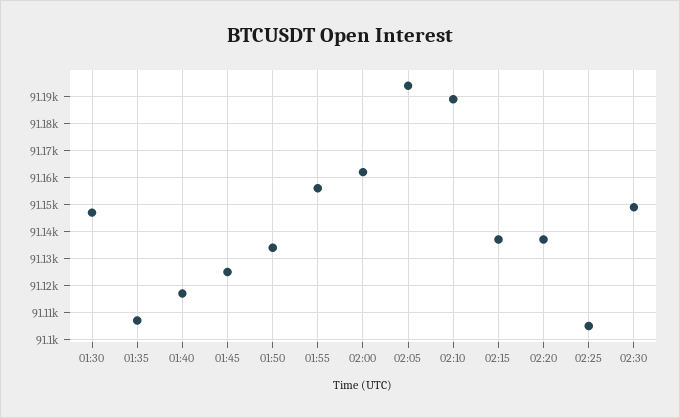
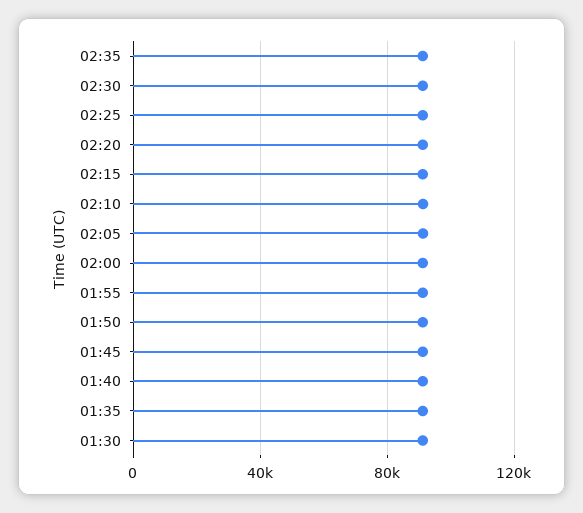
02:35: none -> 90000

